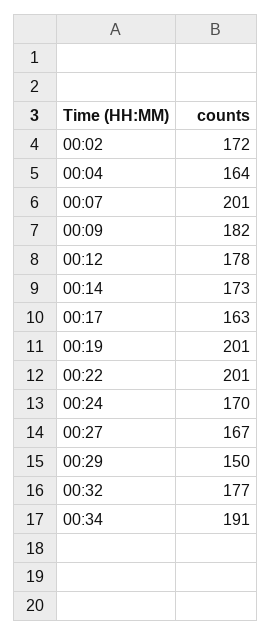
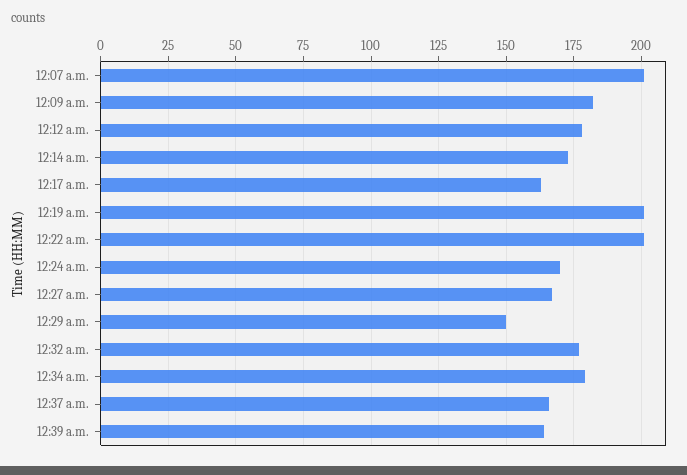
00:02: 172 -> none
00:04: 164 -> none
00:34: 191 -> 180
12:37 a.m.: none -> 165
12:39 a.m.: none -> 165

